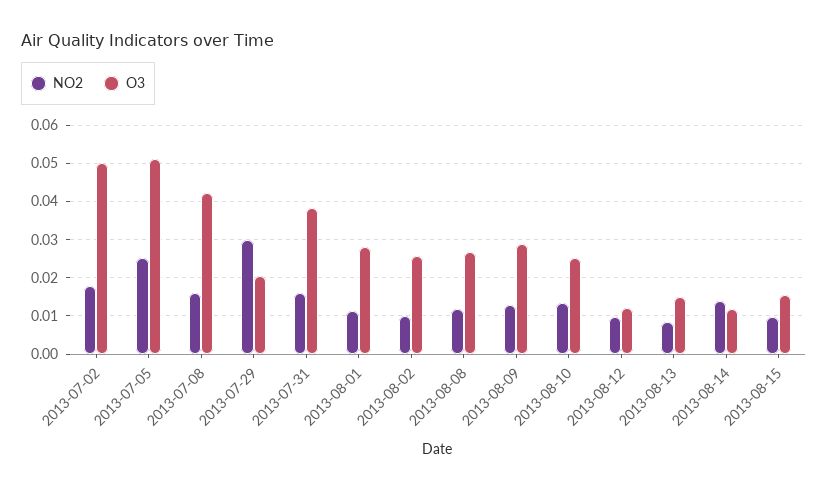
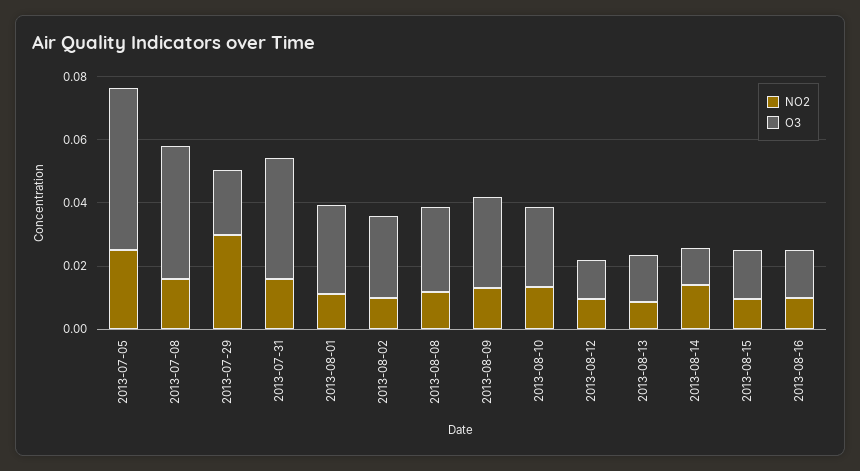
NO2, 2013-07-02: 0.018 -> none
O3, 2013-07-02: 0.05 -> none
NO2, 2013-08-16: none -> 0.01
O3, 2013-08-16: none -> 0.015

